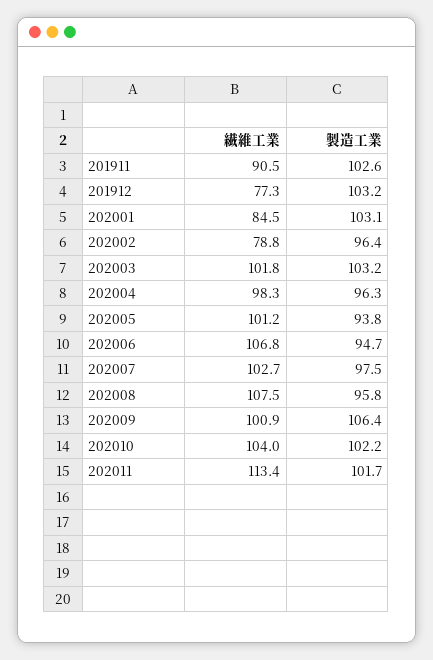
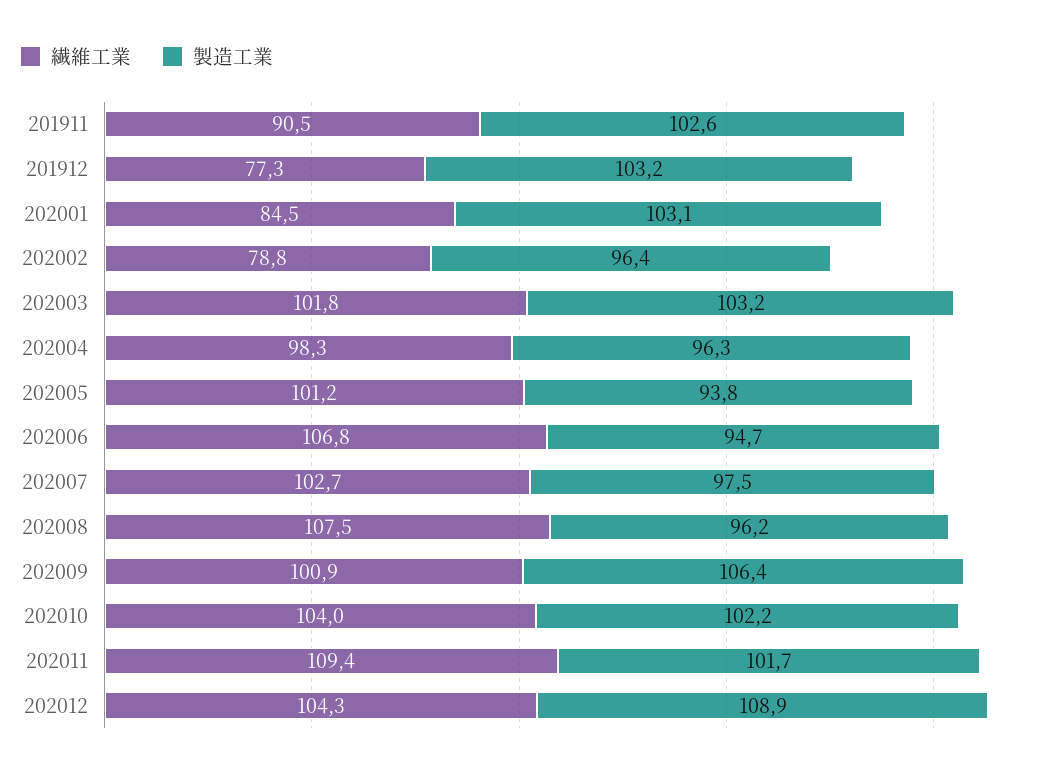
製造工業, 202008: 95.8 -> 96.2
繊維工業, 202011: 113.4 -> 109.4
繊維工業, 202012: none -> 104.3
製造工業, 202012: none -> 108.9

